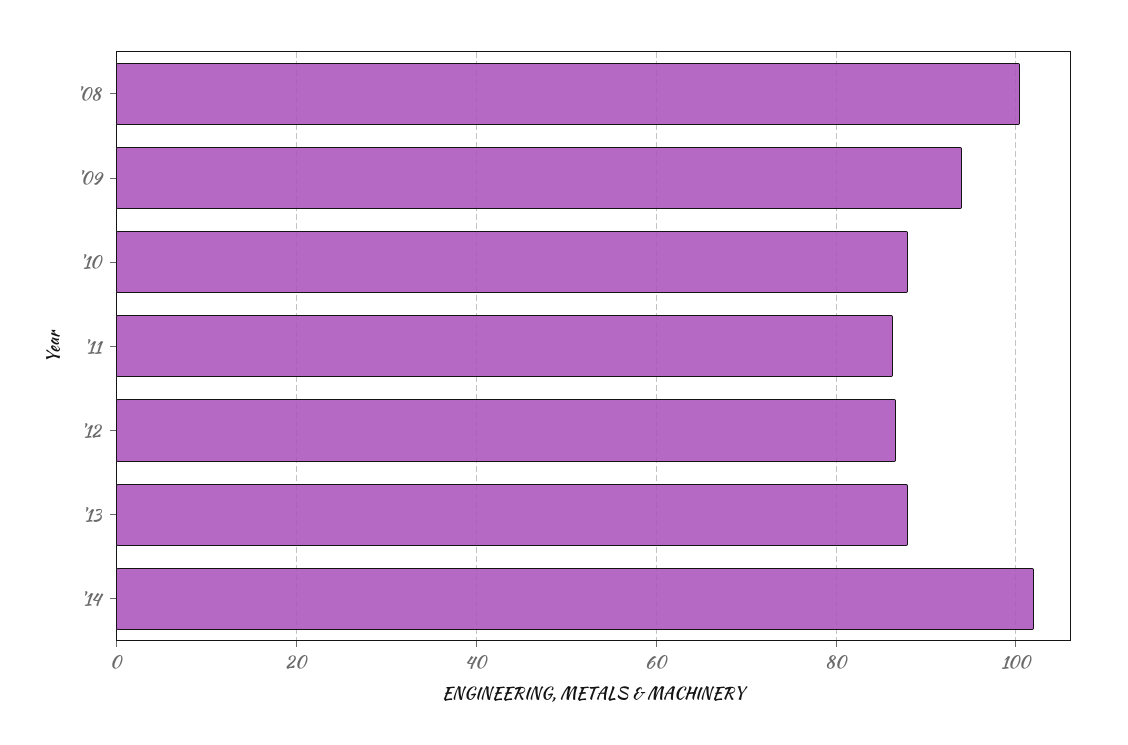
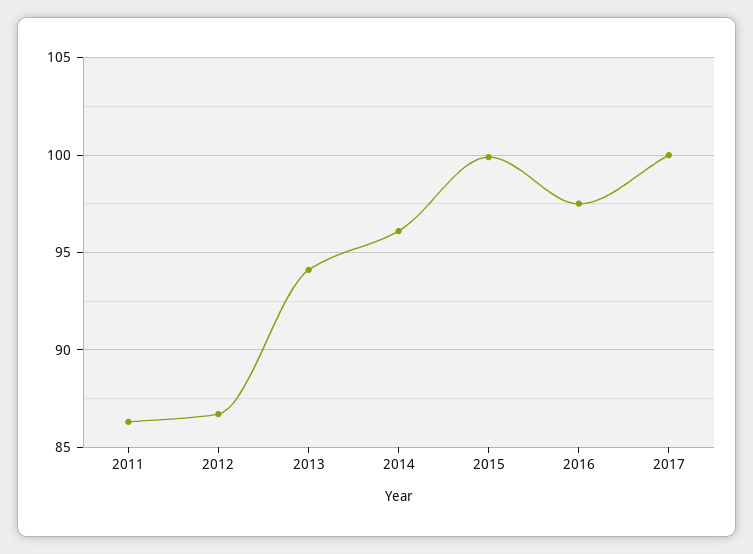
'08: 100 -> none
'09: 94 -> none
'10: 88 -> none
'13: 88 -> 94
'14: 102 -> 96
2015: none -> 100
2016: none -> 97.5
2017: none -> 100

